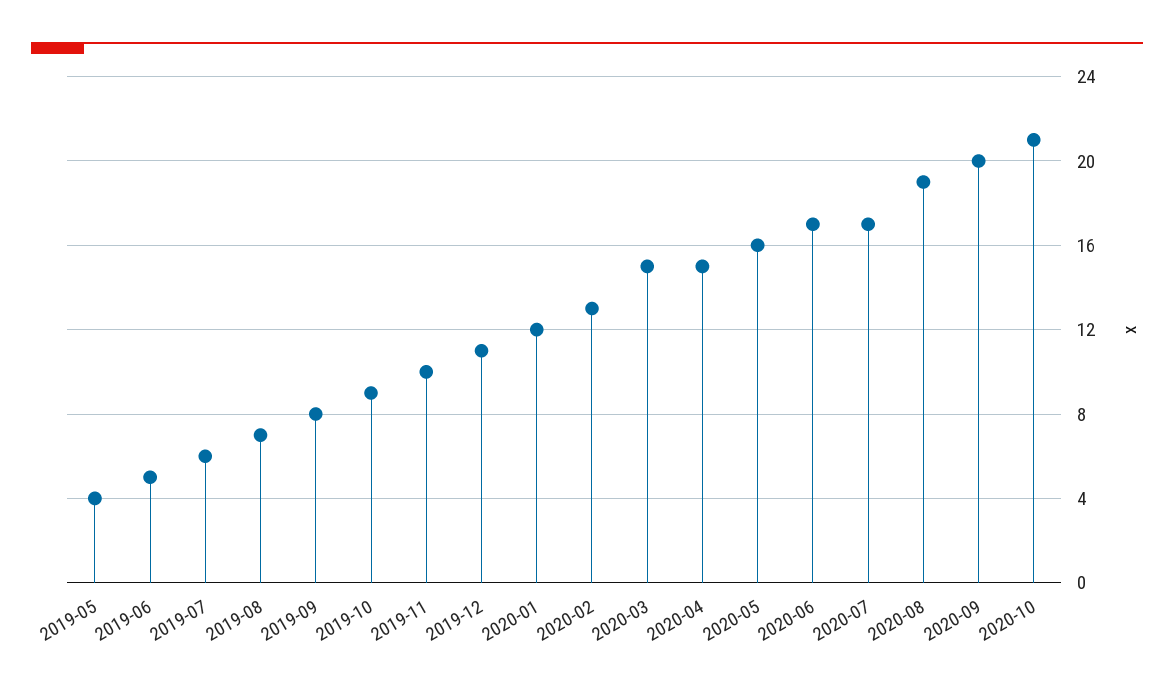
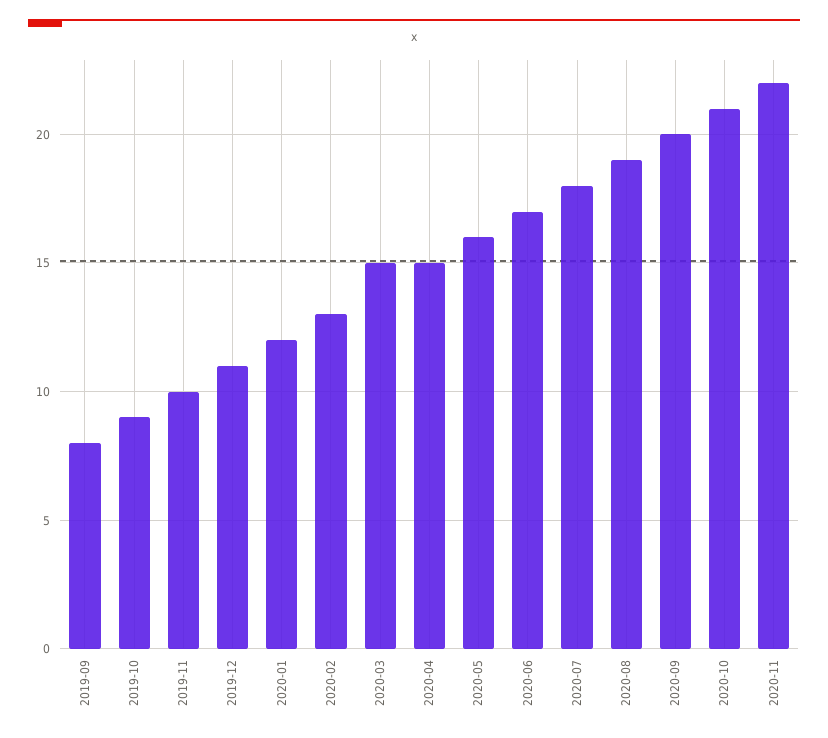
2019-05: 4 -> none
2019-06: 5 -> none
2019-07: 6 -> none
2019-08: 7 -> none
2020-07: 17 -> 18
2020-11: none -> 22

